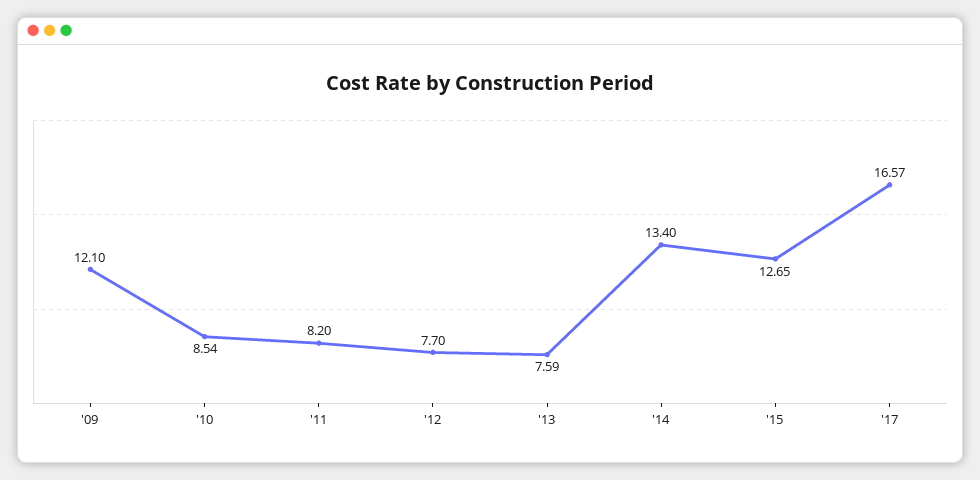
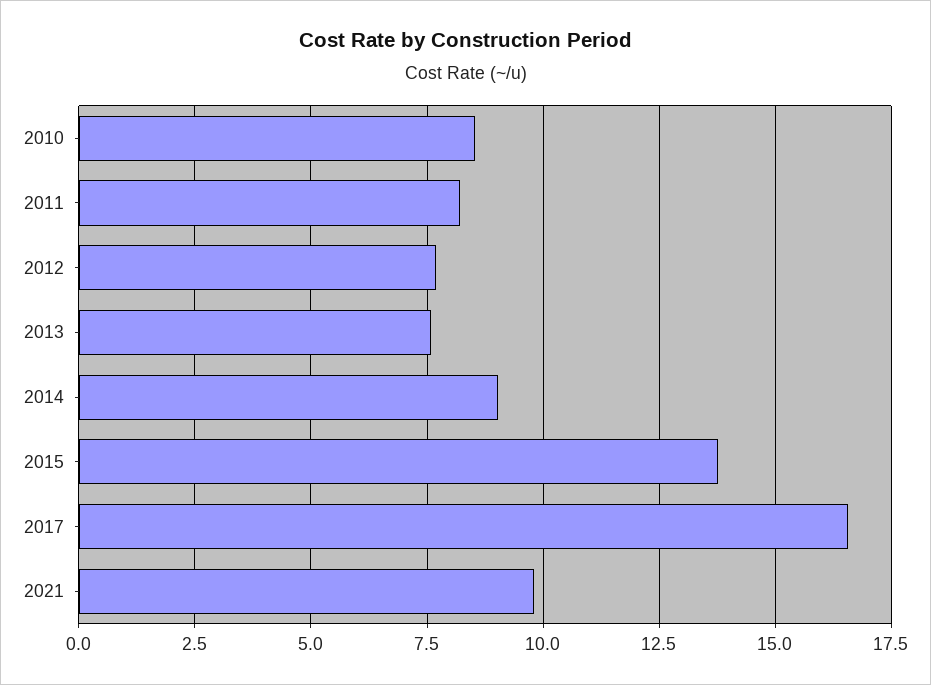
'09: 12.1 -> none
'14: 13.4 -> 9
'15: 12.65 -> 13.75
2021: none -> 9.75

